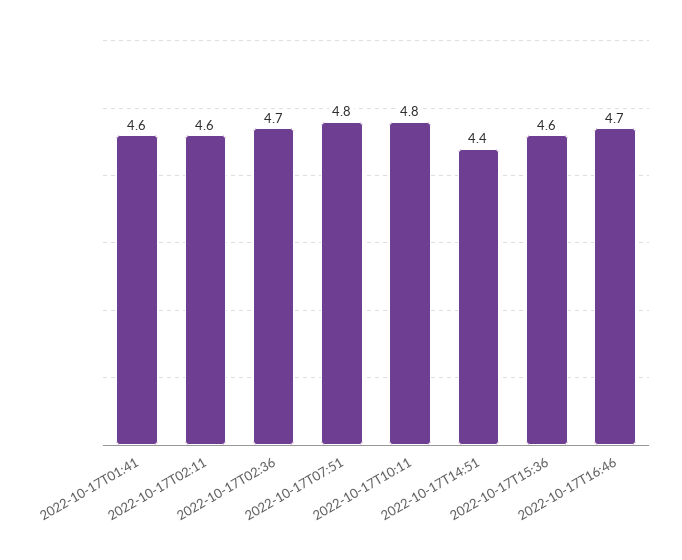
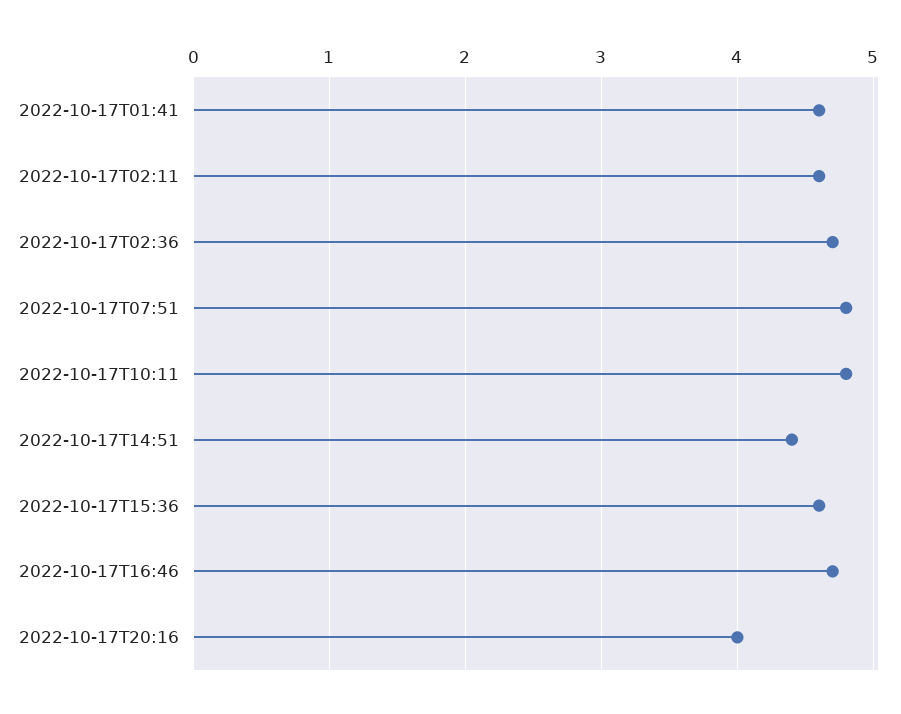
2022-10-17T20:16: none -> 4

